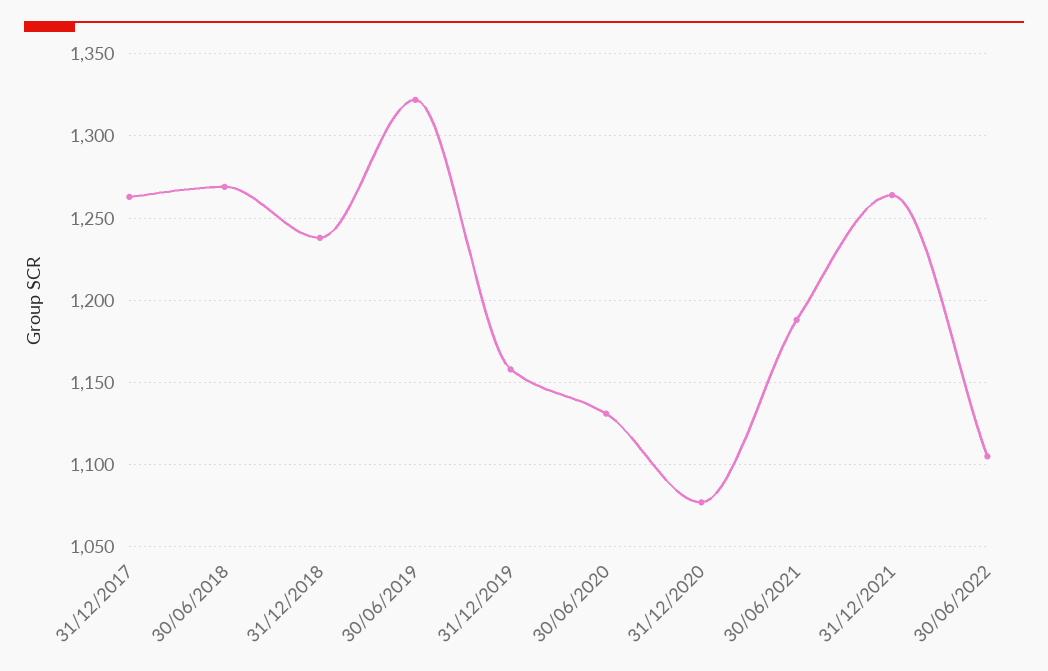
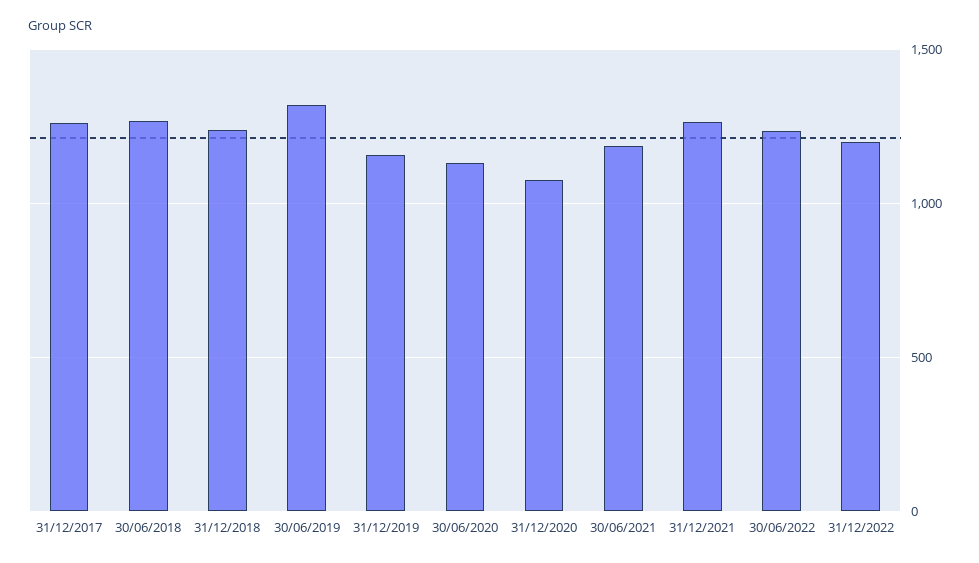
30/06/2022: 1105 -> 1250
31/12/2022: none -> 1200

